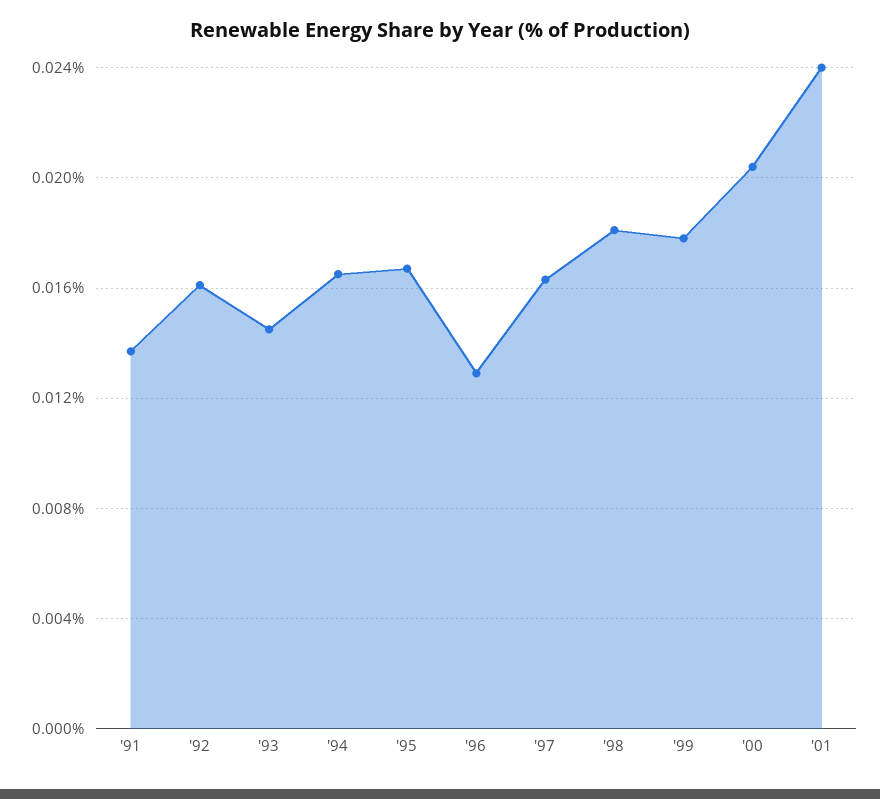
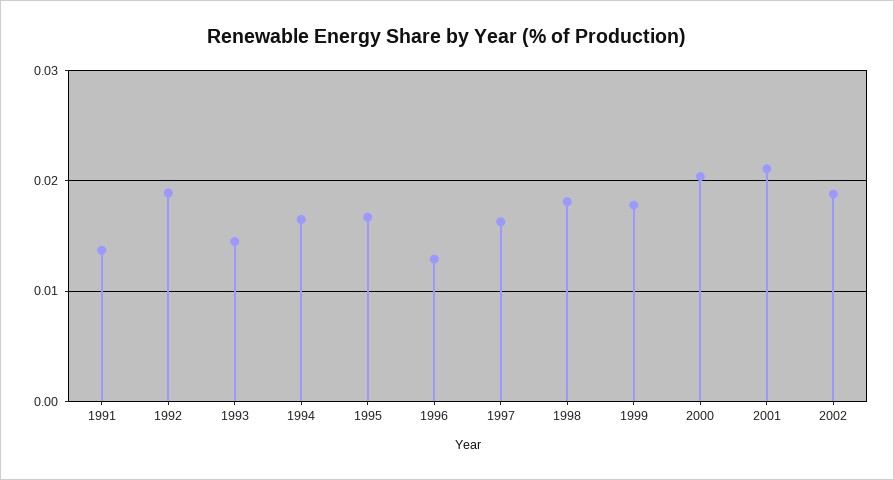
'92: 0.016 -> 0.019
'01: 0.024 -> 0.021
2002: none -> 0.019

